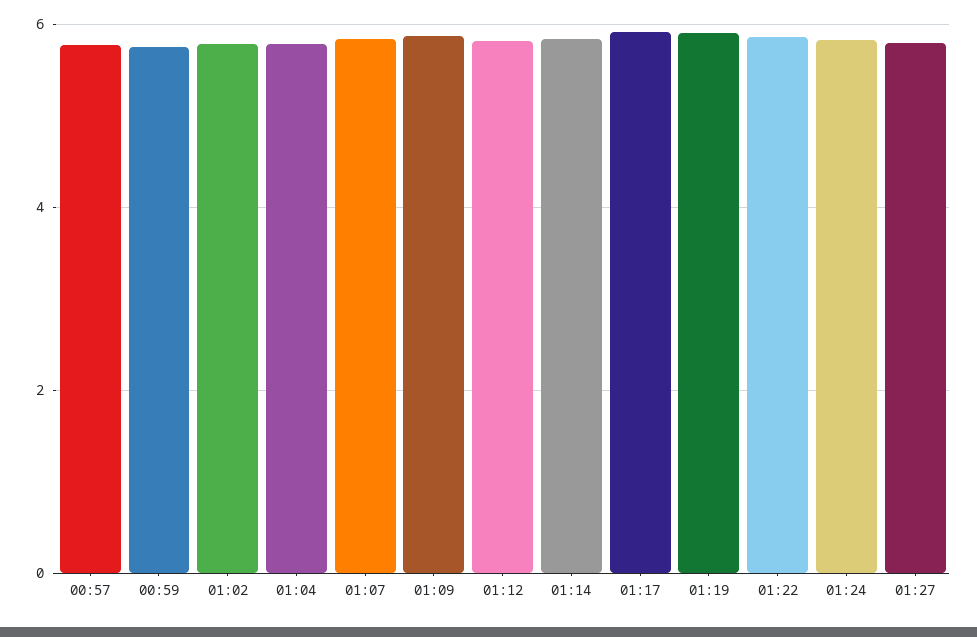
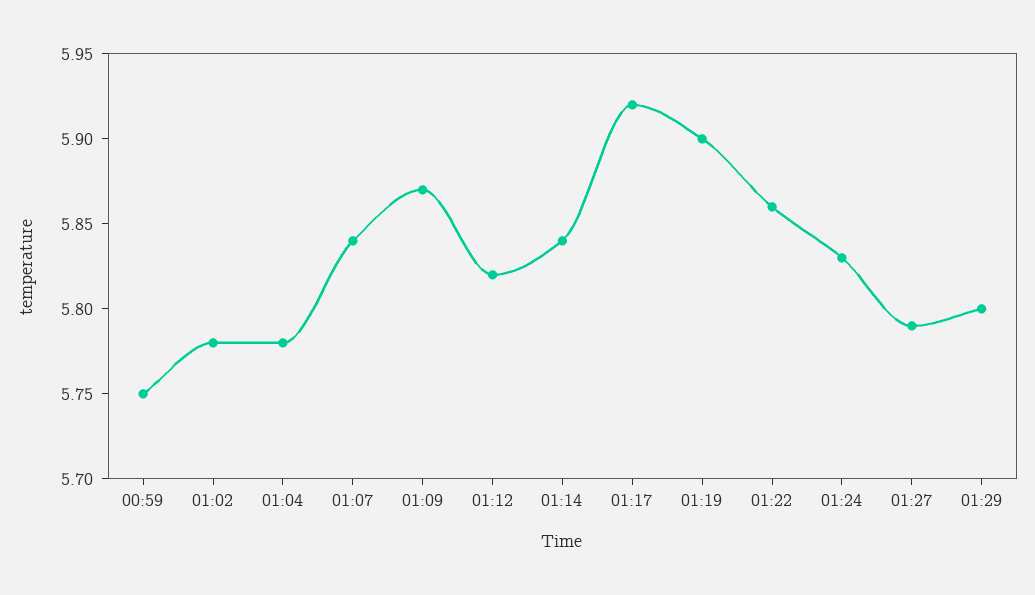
00:57: 5.8 -> none
01:29: none -> 5.8

